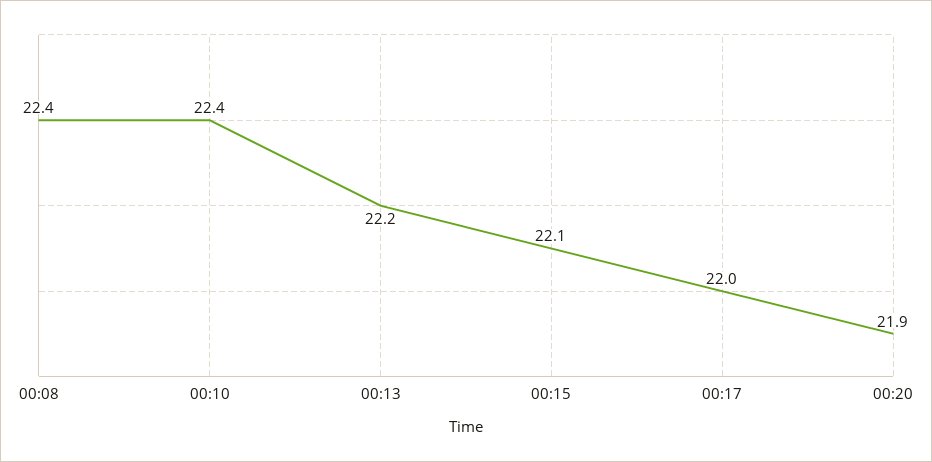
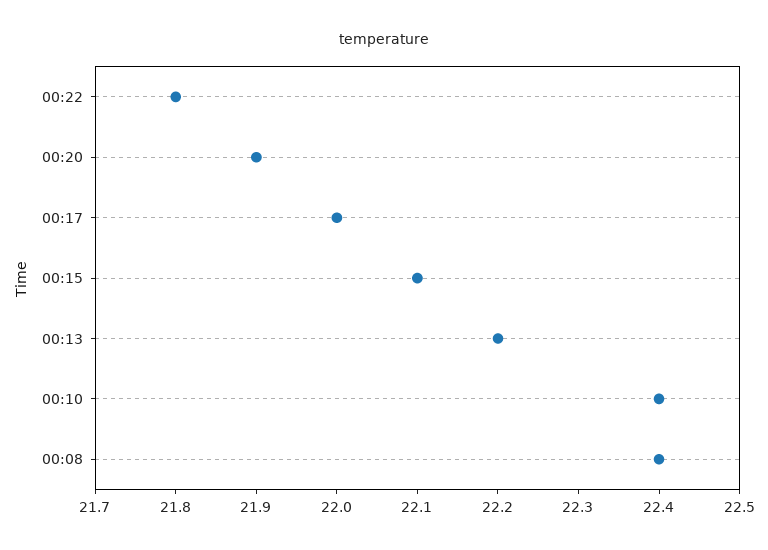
00:22: none -> 21.8

